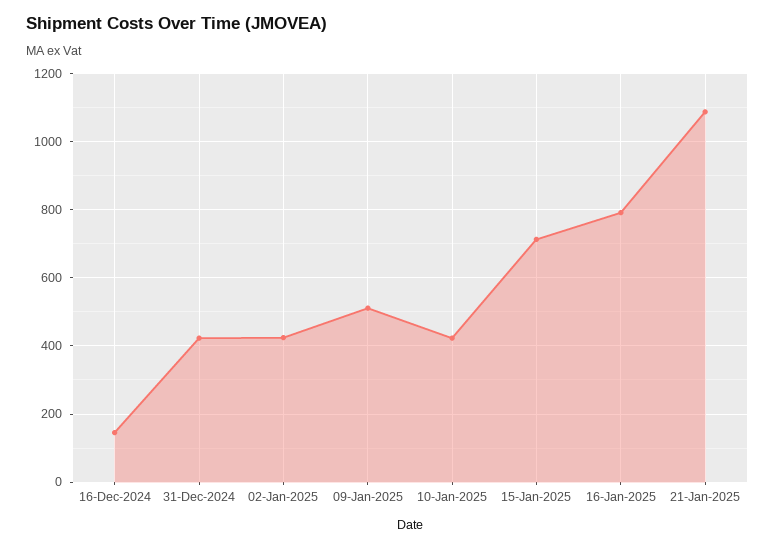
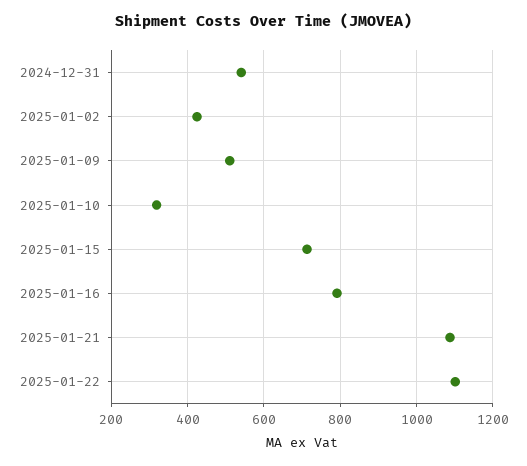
16-Dec-2024: 140 -> none
31-Dec-2024: 420 -> 540
10-Jan-2025: 420 -> 320
2025-01-22: none -> 1100

